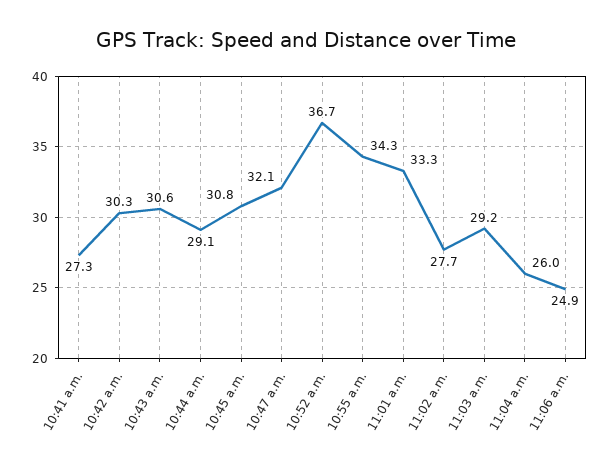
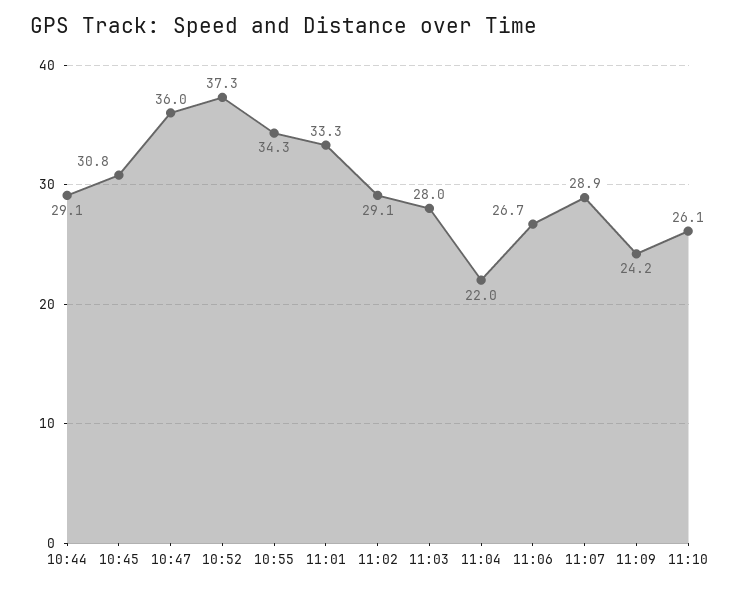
10:41 a.m.: 27.3 -> none
10:42 a.m.: 30.3 -> none
10:43 a.m.: 30.6 -> none
10:47 a.m.: 32.1 -> 36
10:52 a.m.: 36.7 -> 37.3
11:02 a.m.: 27.7 -> 29.1
11:03 a.m.: 29.2 -> 28
11:04 a.m.: 26 -> 22
11:06 a.m.: 24.9 -> 26.7
11:07: none -> 28.9
11:09: none -> 24.2
11:10: none -> 26.1

